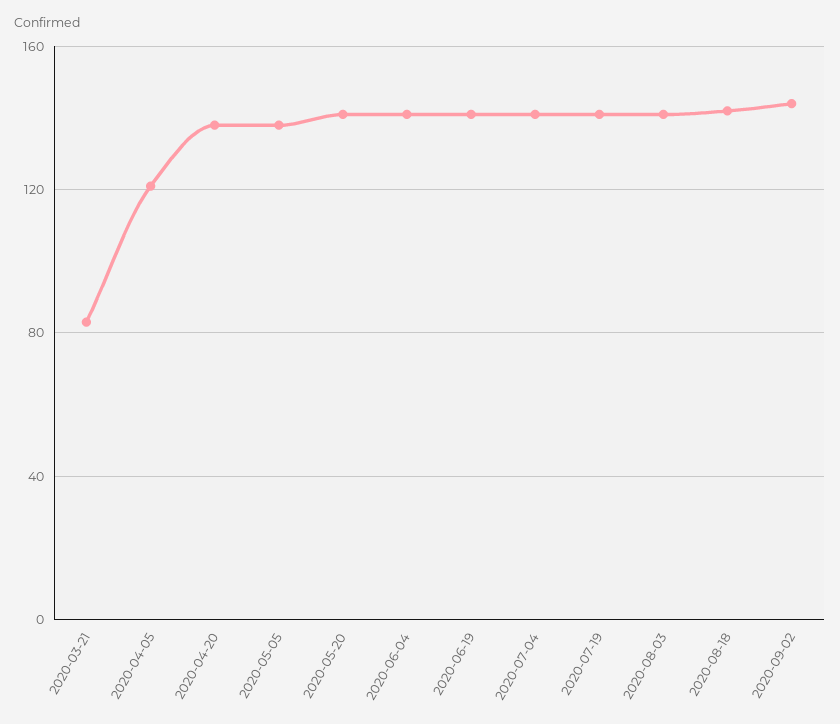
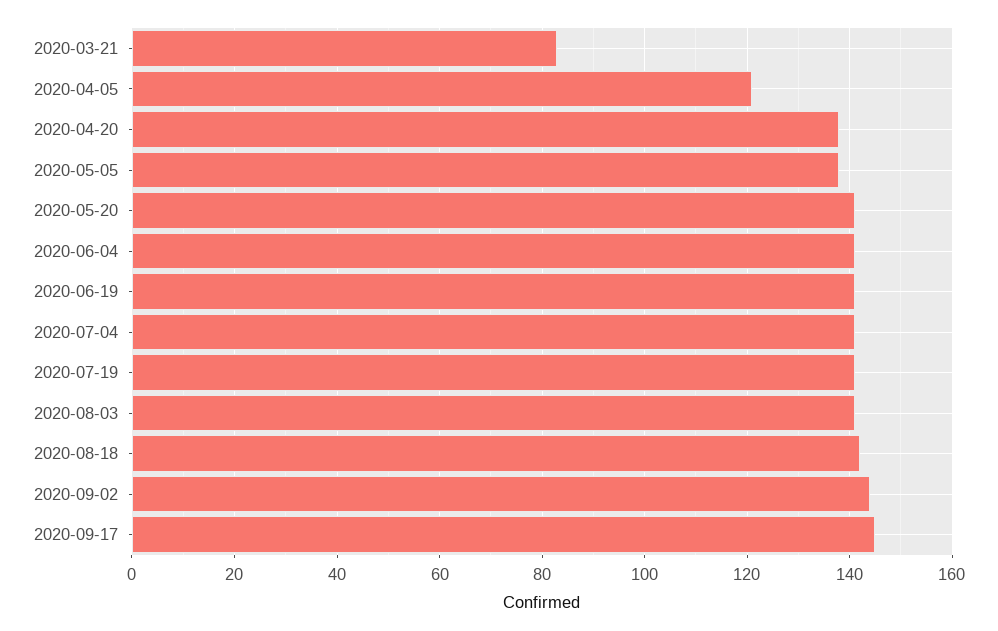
2020-09-17: none -> 145

